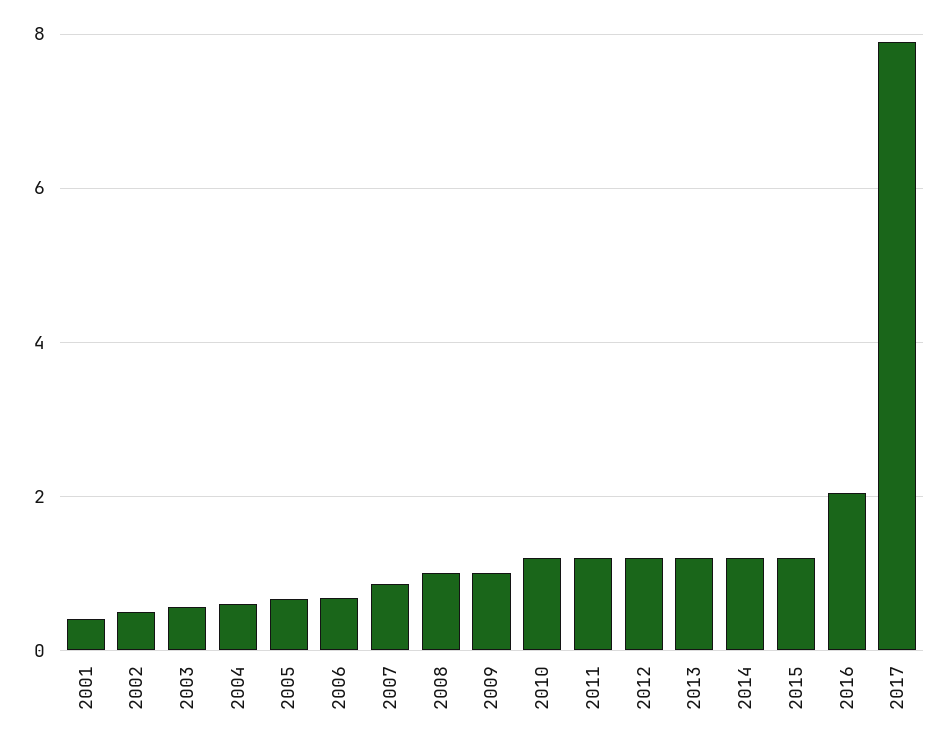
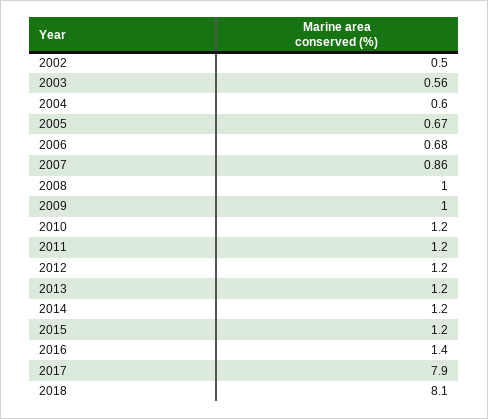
2001: 0.4 -> none
2016: 2 -> 1.4
2018: none -> 8.1

